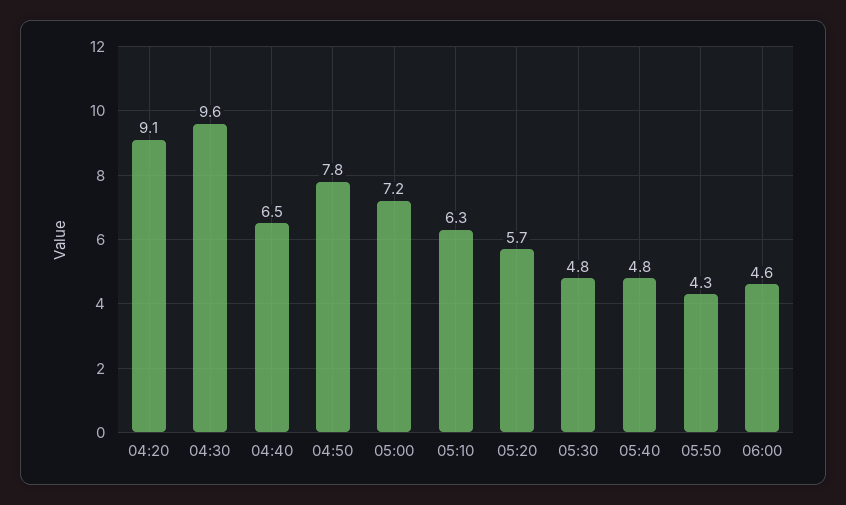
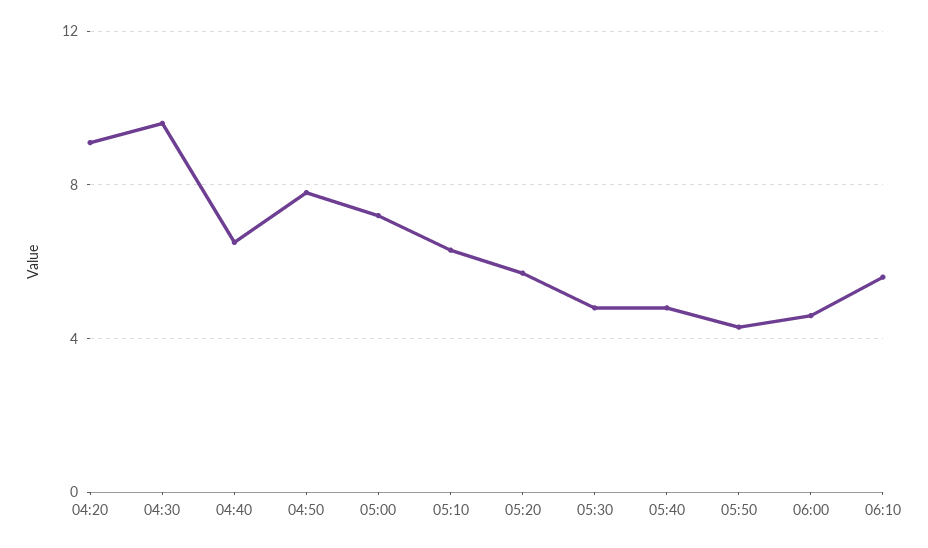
06:10: none -> 5.5

